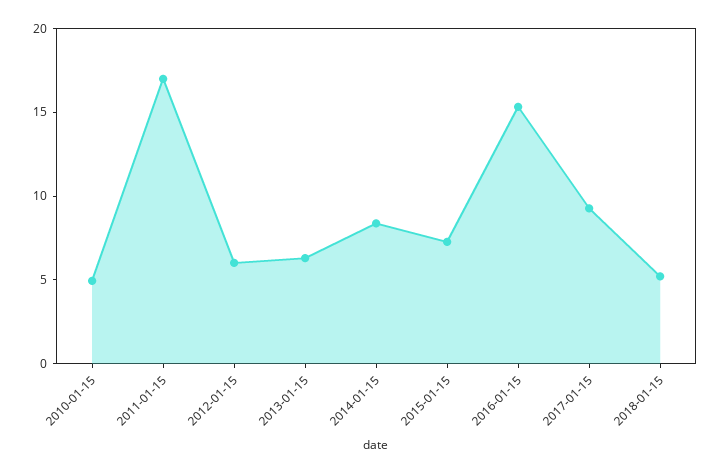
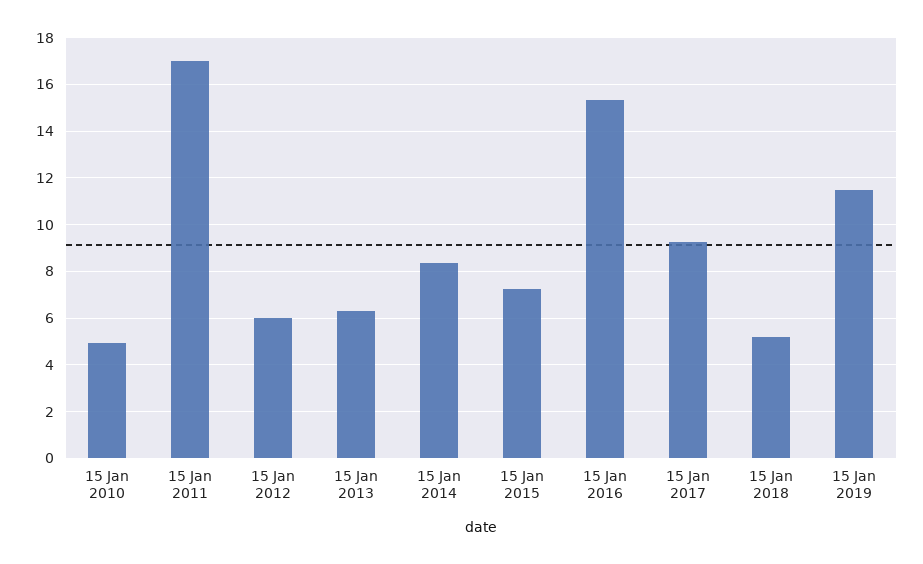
15 Jan 2019: none -> 11.5

